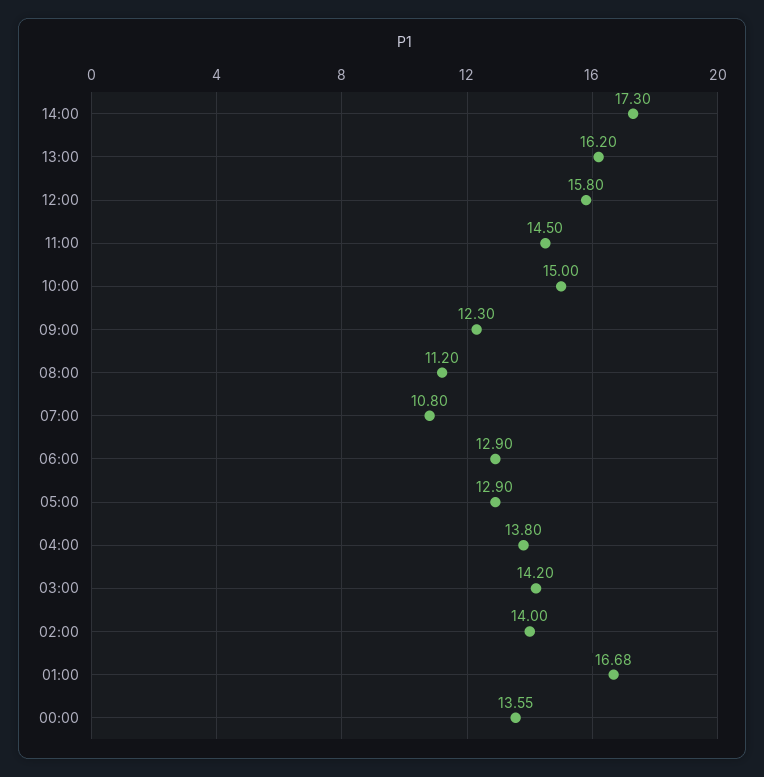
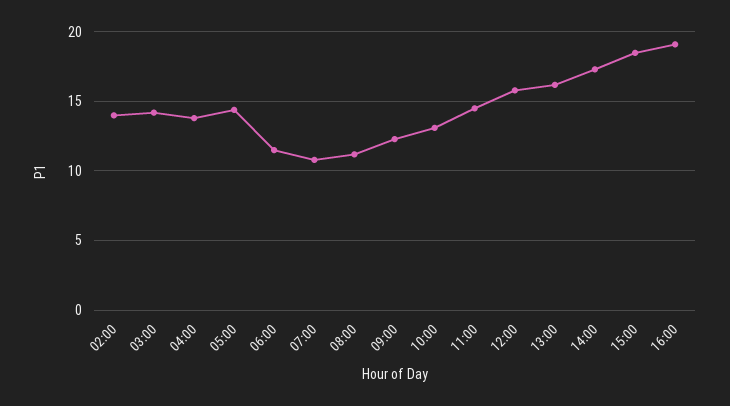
10:00: 15 -> 13
06:00: 12.9 -> 11.5
05:00: 12.9 -> 14.5
01:00: 16.68 -> none
00:00: 13.55 -> none
15:00: none -> 18.5
16:00: none -> 19

